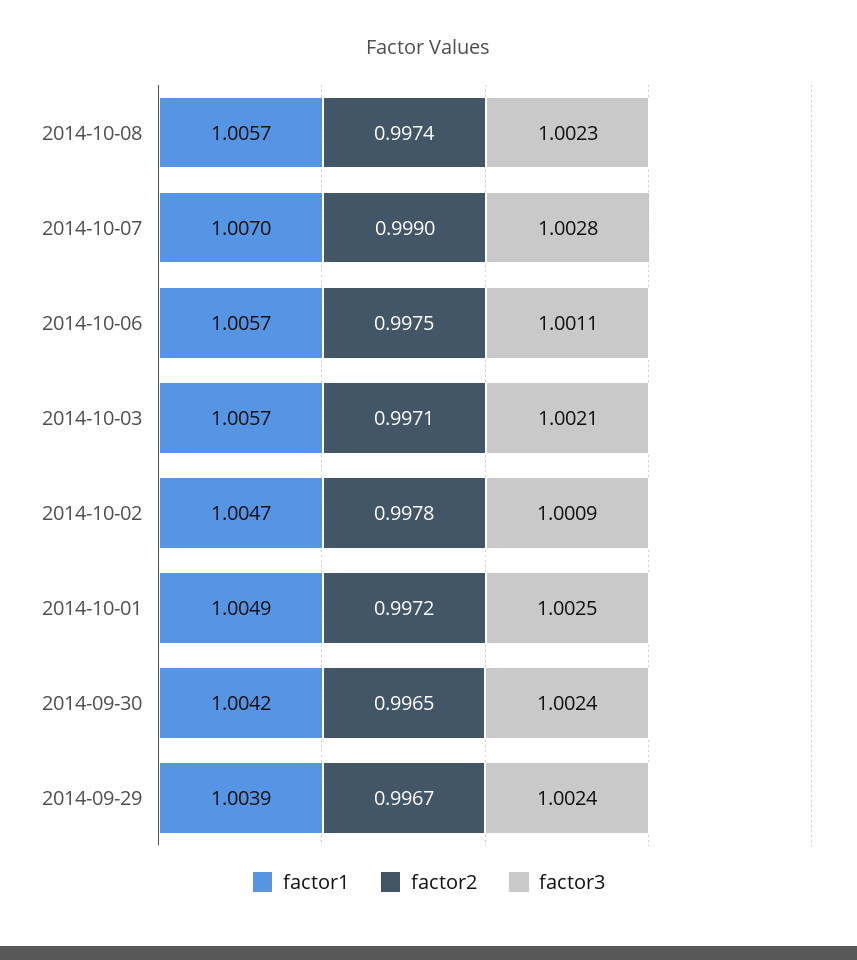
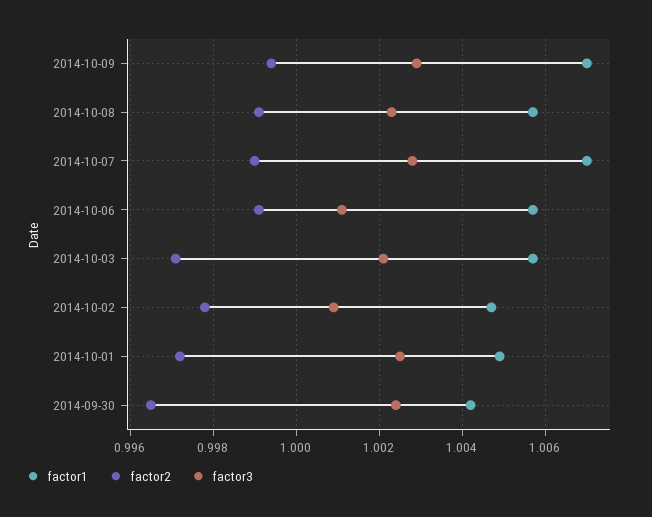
factor2, 2014-10-08: 0.9974 -> 0.999
factor2, 2014-10-06: 0.9975 -> 0.999
factor1, 2014-09-29: 1.0039 -> none
factor2, 2014-09-29: 0.9967 -> none
factor3, 2014-09-29: 1.0024 -> none
factor1, 2014-10-09: none -> 1.007
factor2, 2014-10-09: none -> 0.9995
factor3, 2014-10-09: none -> 1.003

